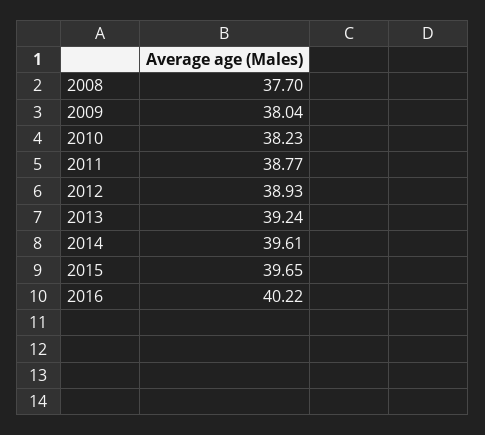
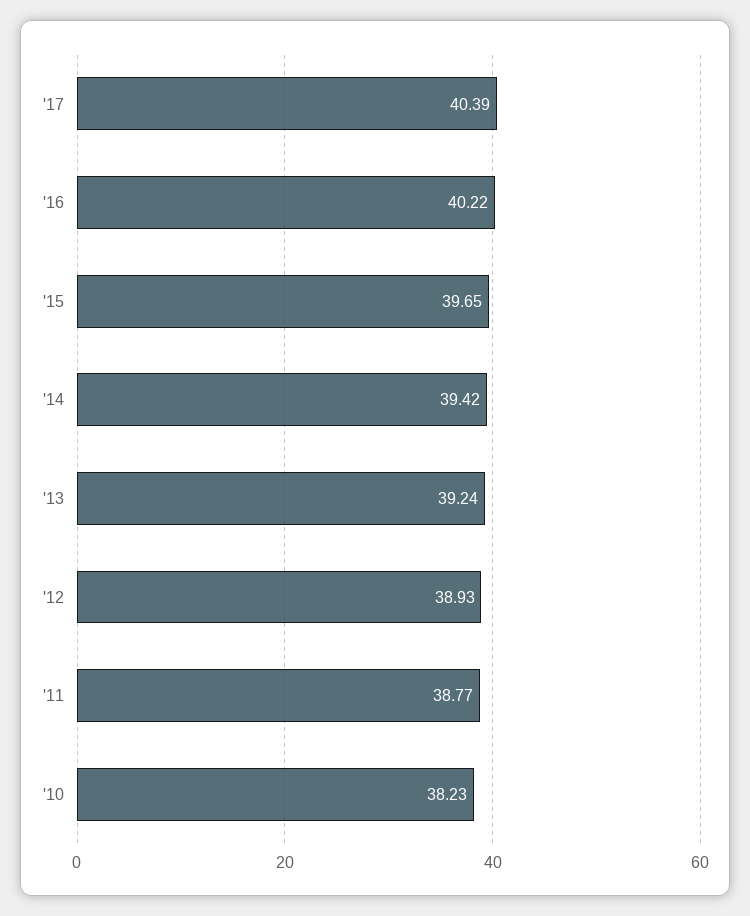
2008: 37.7 -> none
2009: 38.04 -> none
2014: 39.61 -> 39.42
'17: none -> 40.39

